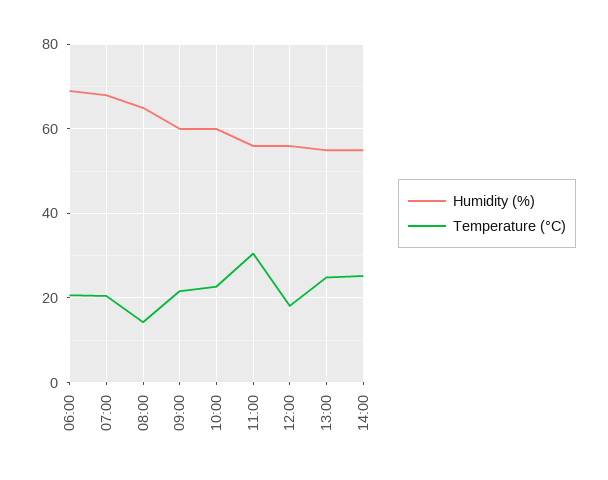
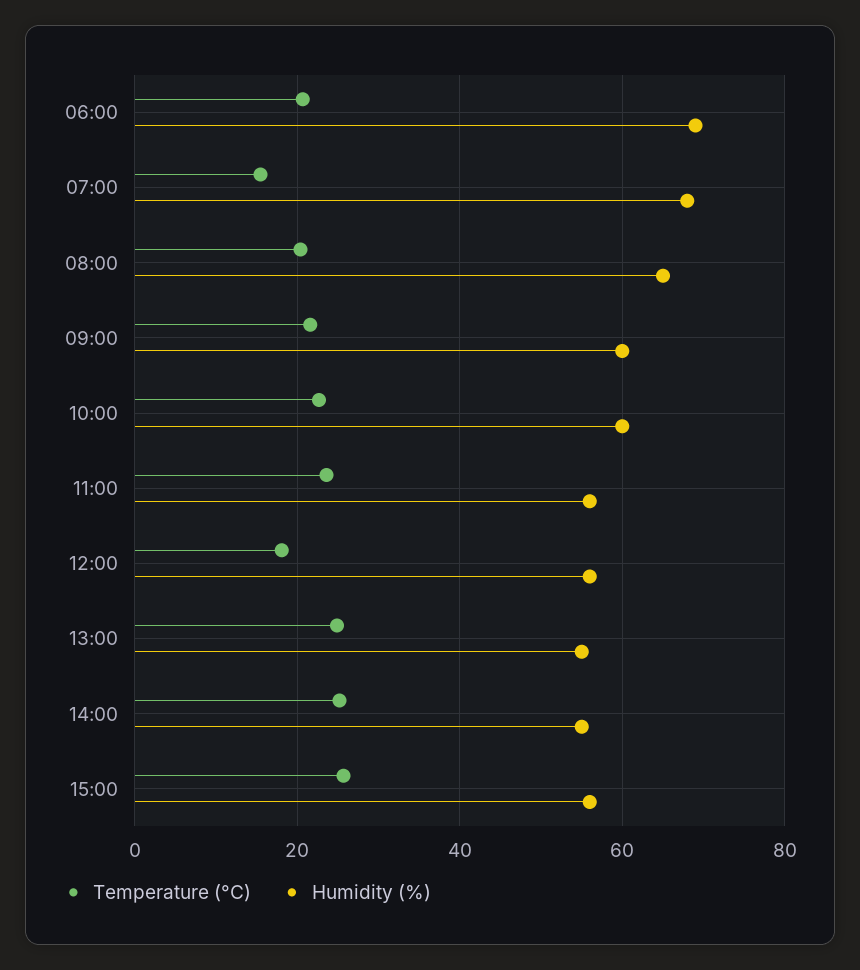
Temperature (°C), 07:00: 20 -> 16
Temperature (°C), 08:00: 14 -> 20
Temperature (°C), 11:00: 30 -> 24
Temperature (°C), 15:00: none -> 26
Humidity (%), 15:00: none -> 56

